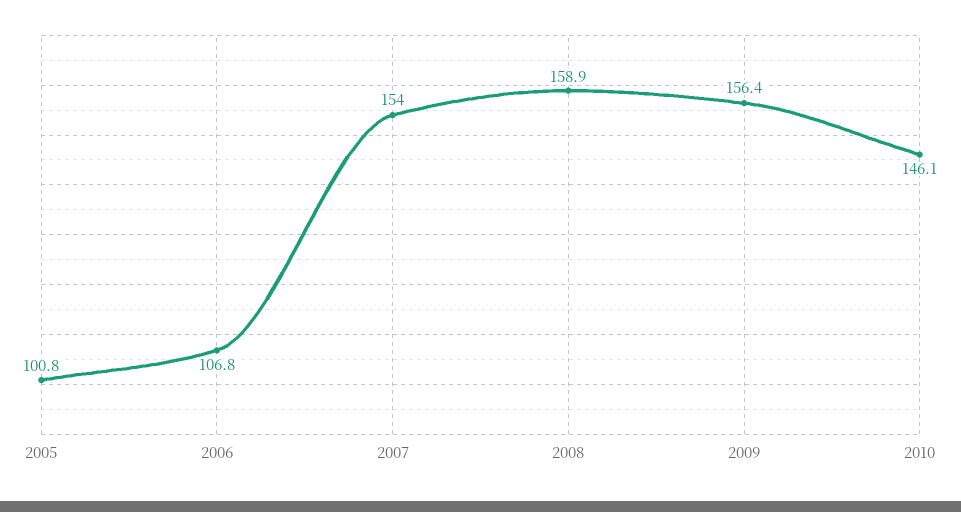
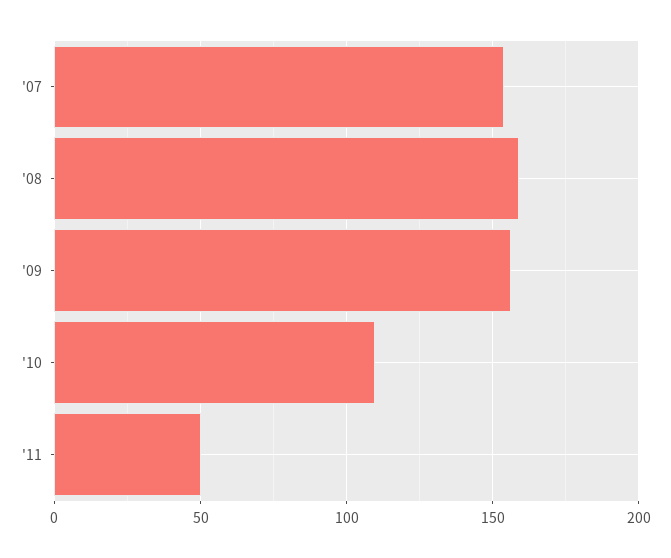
2005: 100.8 -> none
2006: 106.8 -> none
2010: 146.1 -> 110
'11: none -> 50

